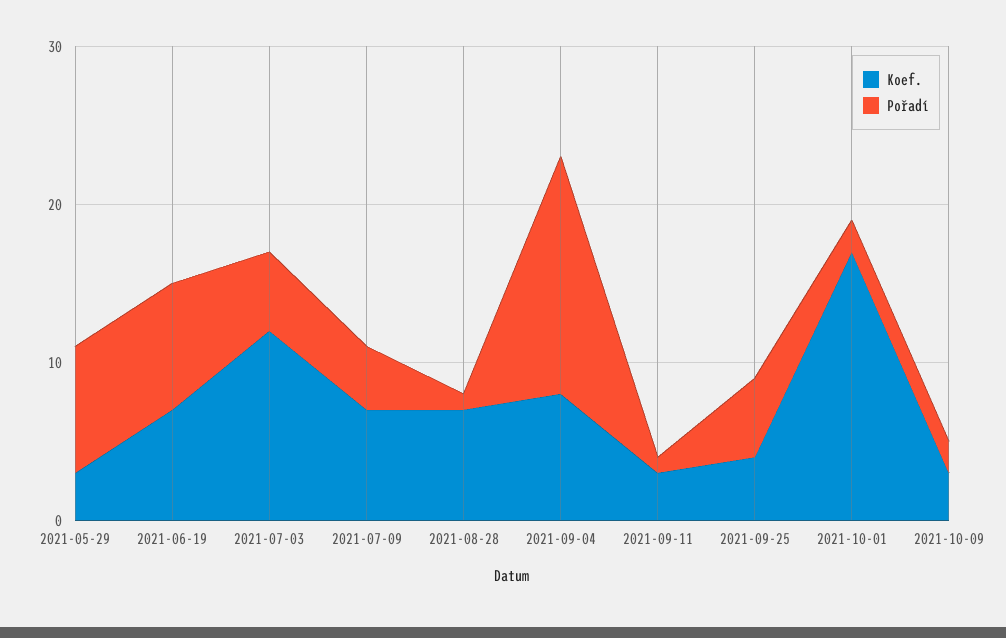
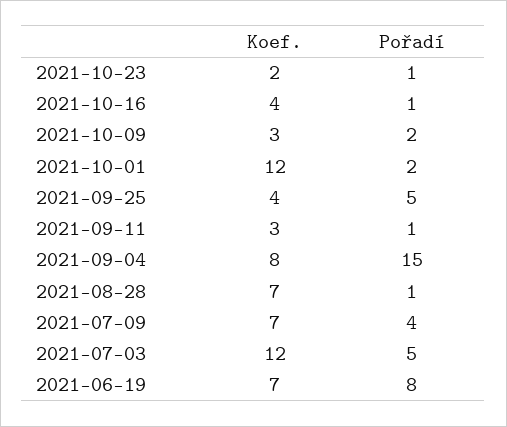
Koef., 2021-05-29: 3 -> none
Pořadí, 2021-05-29: 8 -> none
Koef., 2021-10-01: 17 -> 12
Koef., 2021-10-23: none -> 2
Pořadí, 2021-10-23: none -> 1
Koef., 2021-10-16: none -> 4
Pořadí, 2021-10-16: none -> 1

